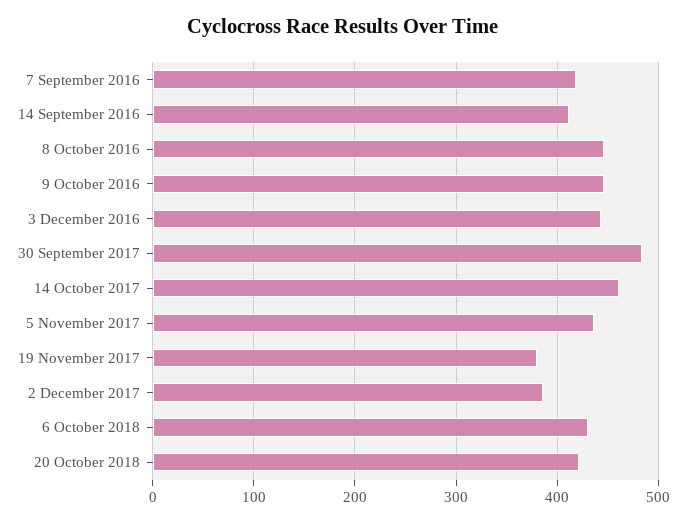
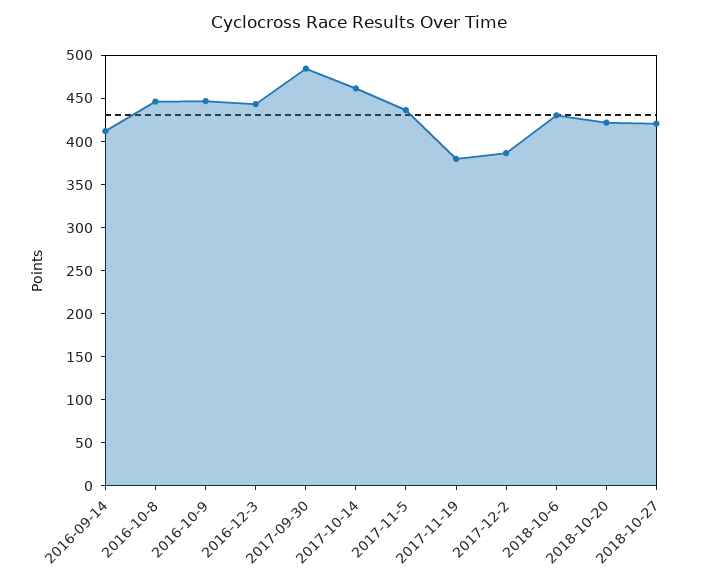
7 September 2016: 420 -> none
2018-10-27: none -> 420

